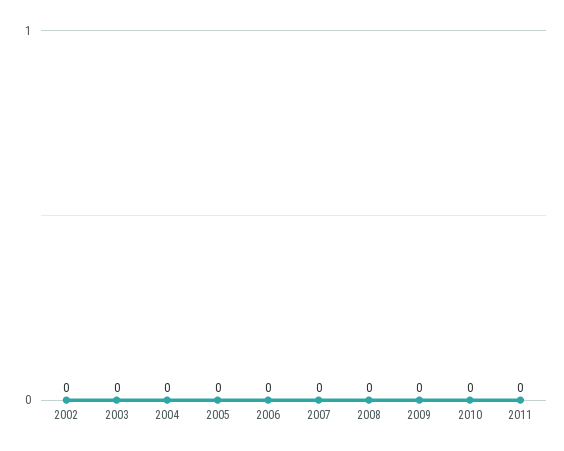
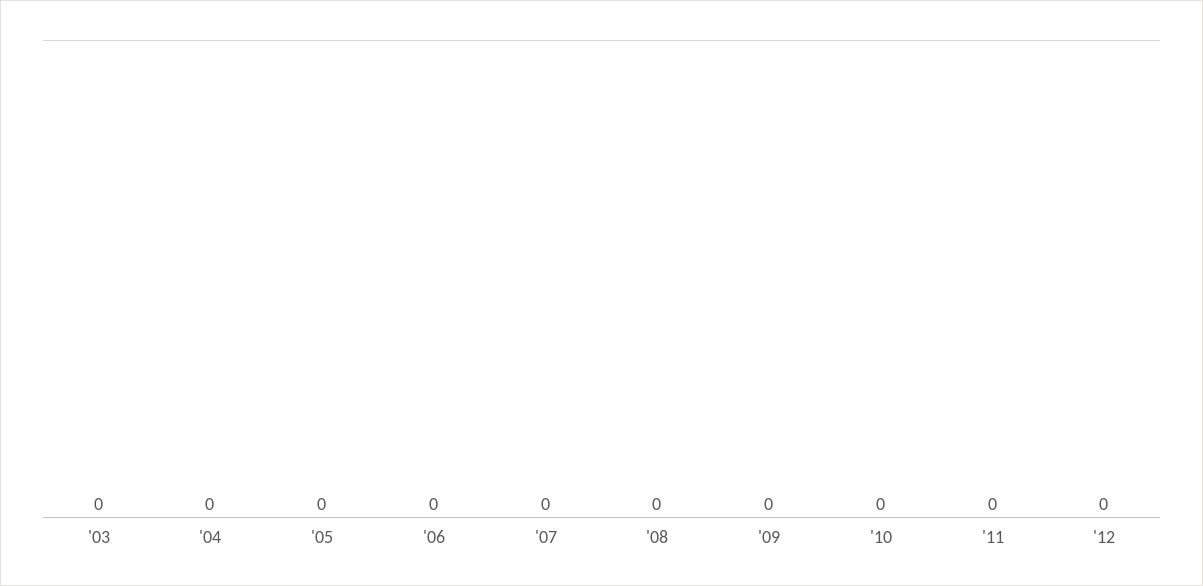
2002: 0 -> none
'12: none -> 0

